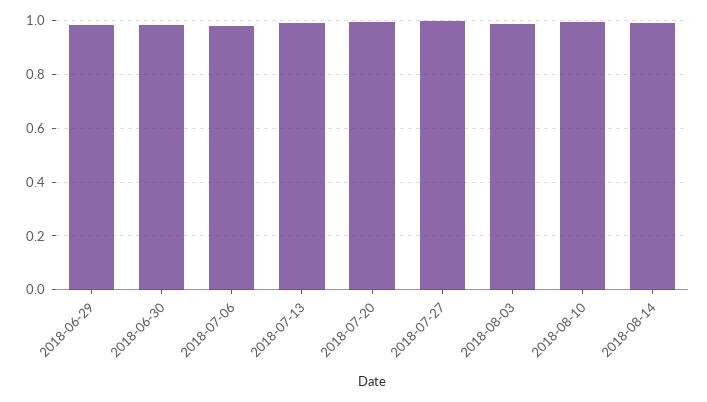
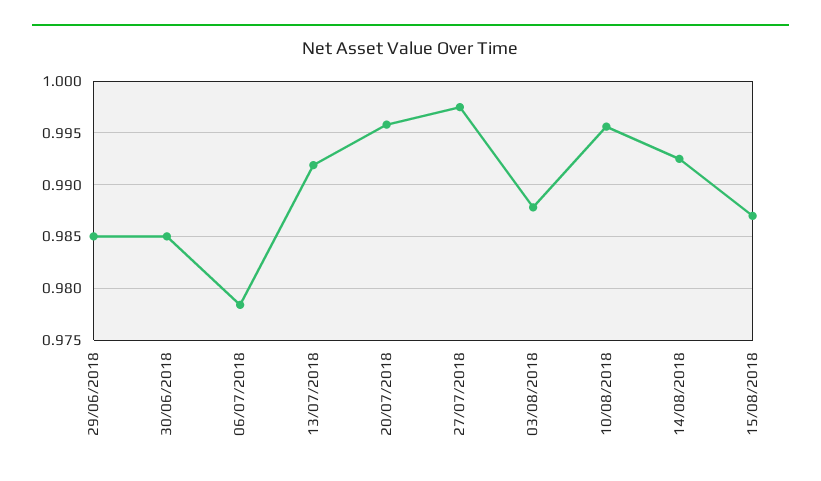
15/08/2018: none -> 0.987

